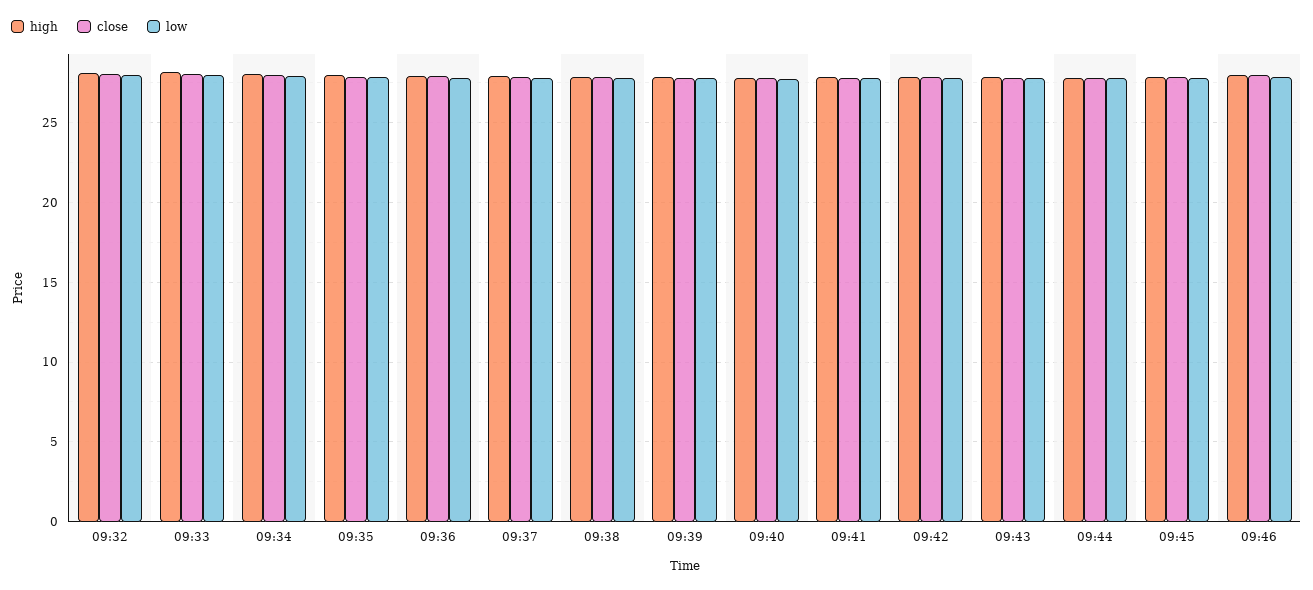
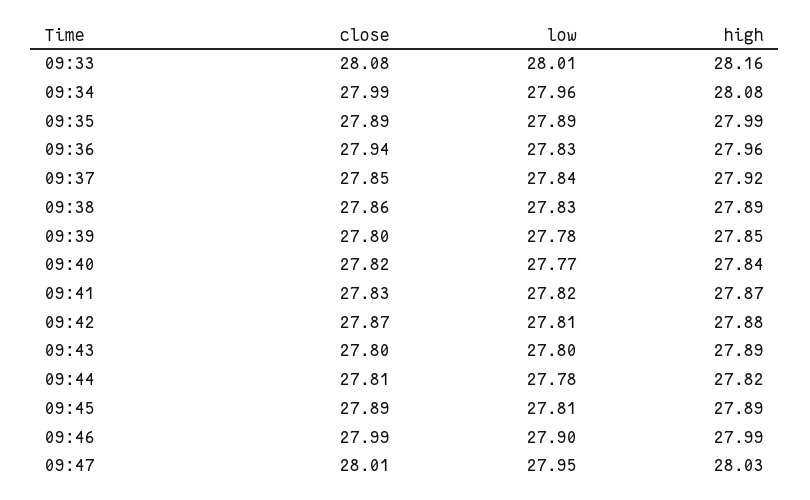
high, 09:32: 28 -> none
close, 09:32: 28 -> none
low, 09:32: 28 -> none
close, 09:47: none -> 28.01
low, 09:47: none -> 27.95
high, 09:47: none -> 28.03

